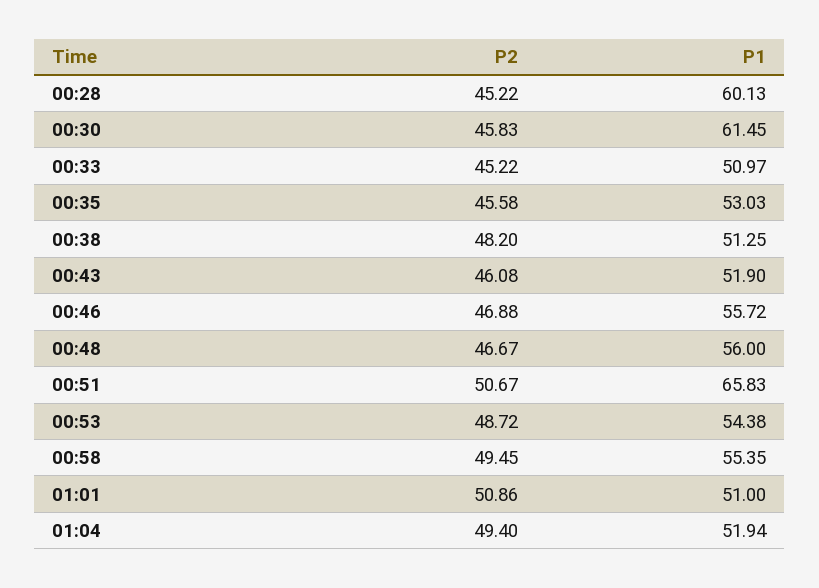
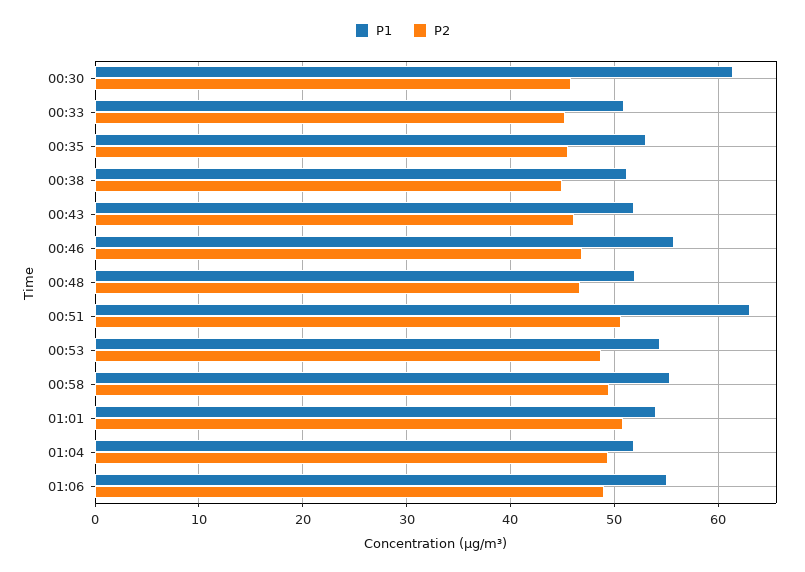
P2, 00:28: 45.22 -> none
P1, 00:28: 60.13 -> none
P2, 00:38: 48.2 -> 45
P1, 00:48: 56 -> 52
P1, 00:51: 65.83 -> 63
P1, 01:01: 51 -> 54
P1, 01:06: none -> 55
P2, 01:06: none -> 49

